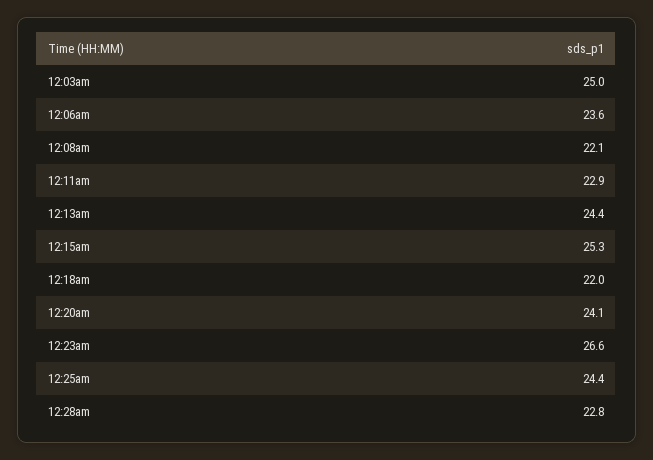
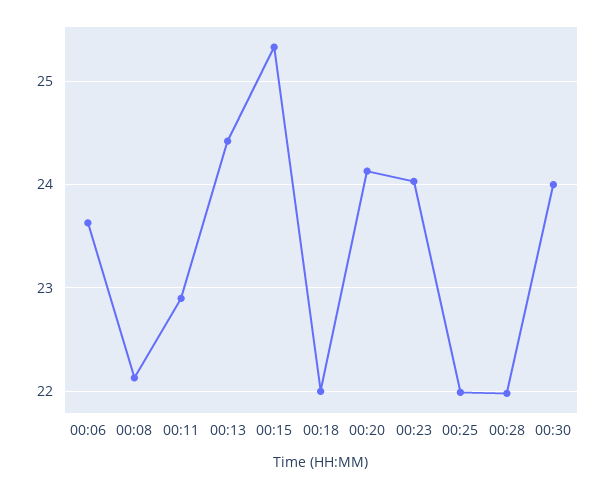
12:03am: 25 -> none
12:23am: 26.6 -> 24
12:25am: 24.4 -> 22
12:28am: 22.8 -> 22
00:30: none -> 24

